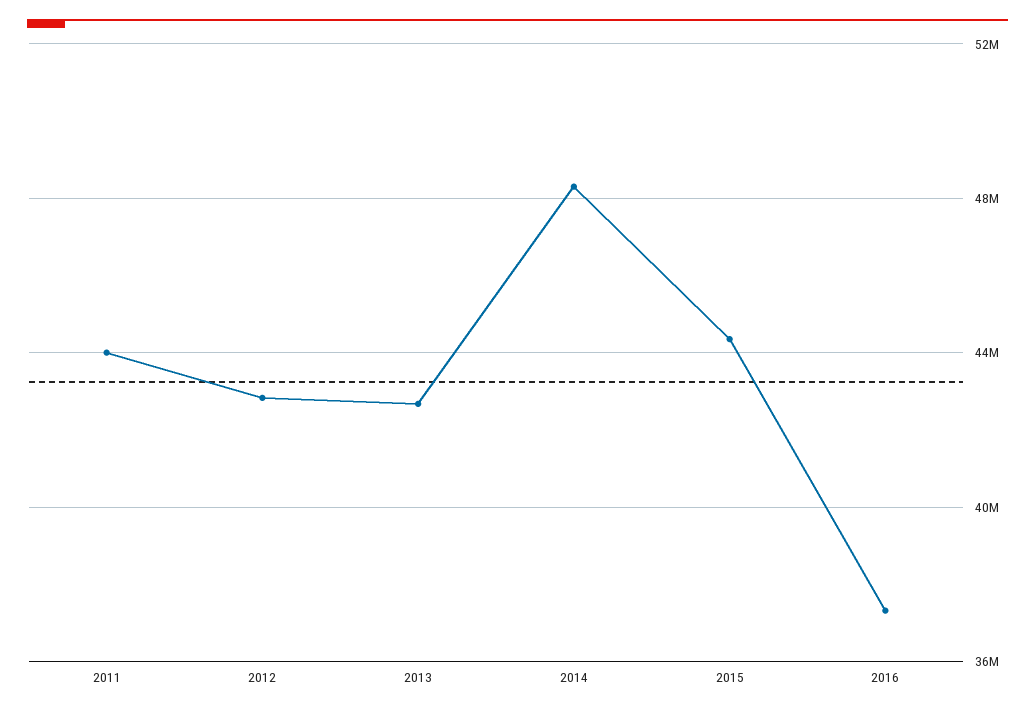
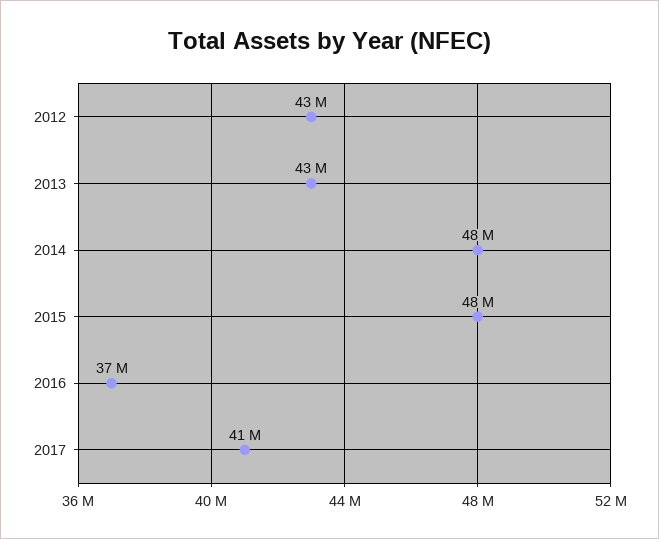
2011: 44000000 -> none
2015: 44500000 -> 48000000
2017: none -> 41000000

